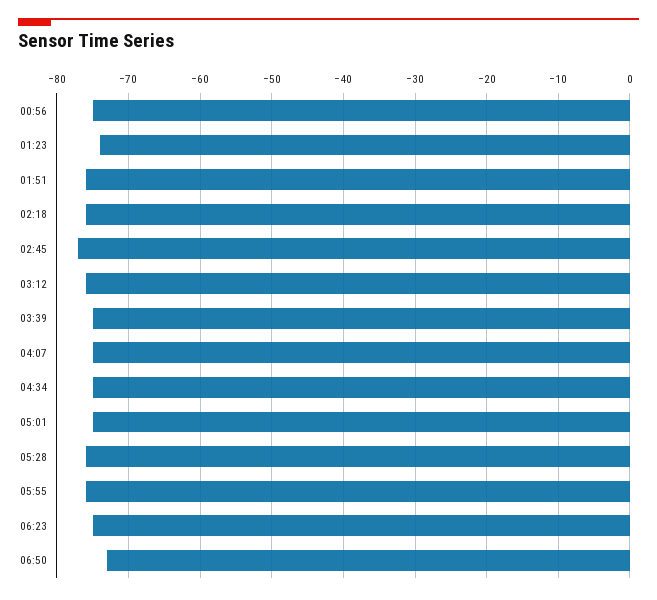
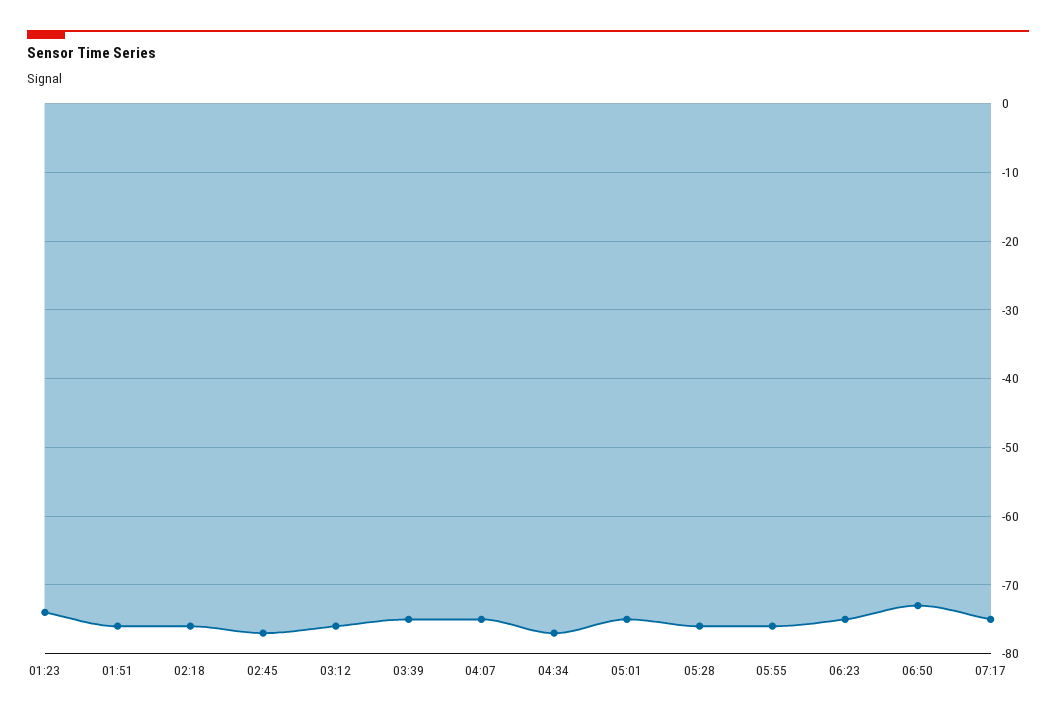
00:56: -75 -> none
04:34: -75 -> -77
07:17: none -> -75

